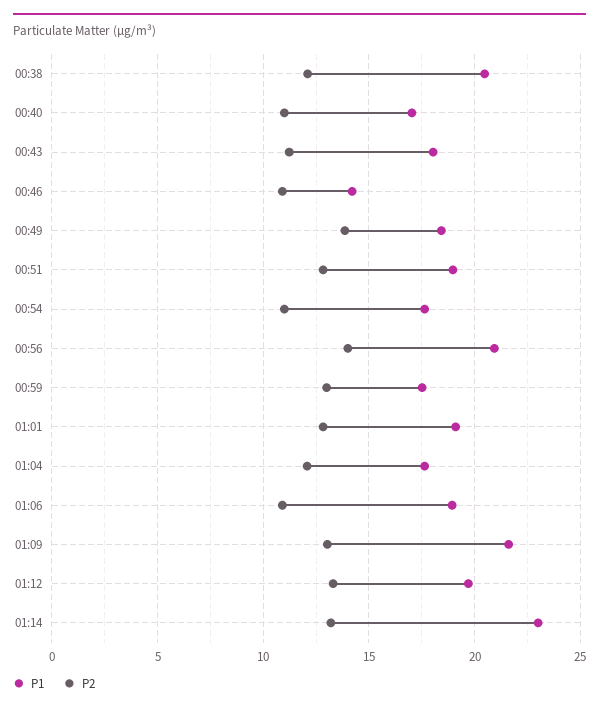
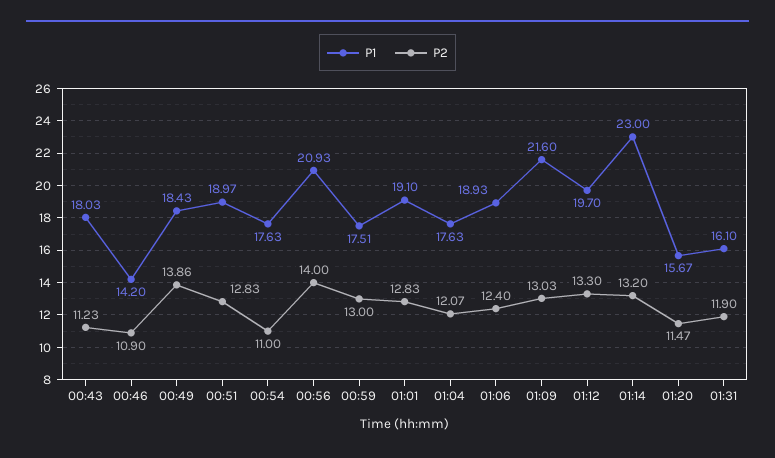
P1, 00:38: 20.5 -> none
P2, 00:38: 12 -> none
P1, 00:40: 17 -> none
P2, 00:40: 11 -> none
P2, 01:06: 11 -> 12.4
P1, 01:20: none -> 15.67
P2, 01:20: none -> 11.47
P1, 01:31: none -> 16.1
P2, 01:31: none -> 11.9

